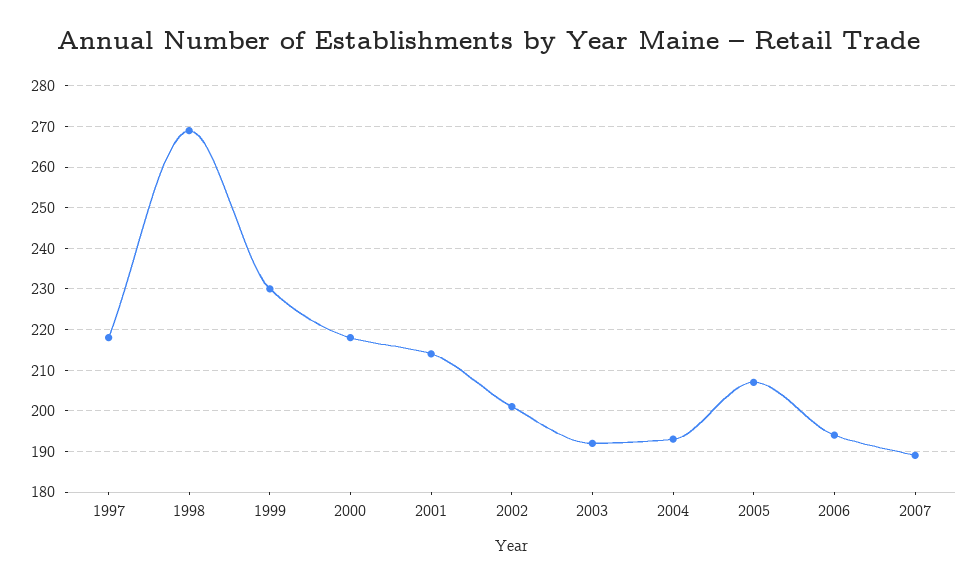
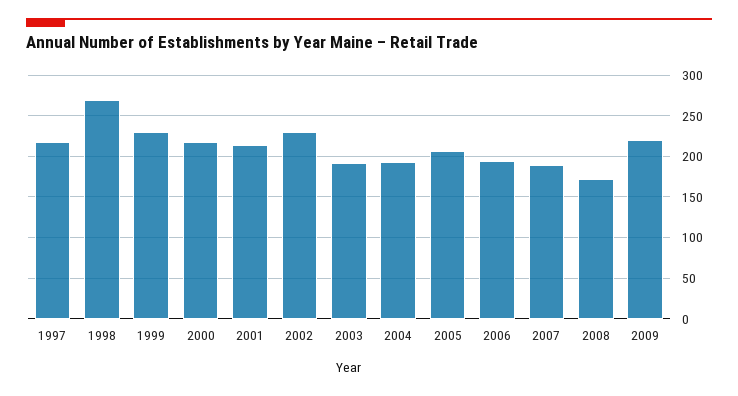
2002: 200 -> 230
2008: none -> 170
2009: none -> 220

